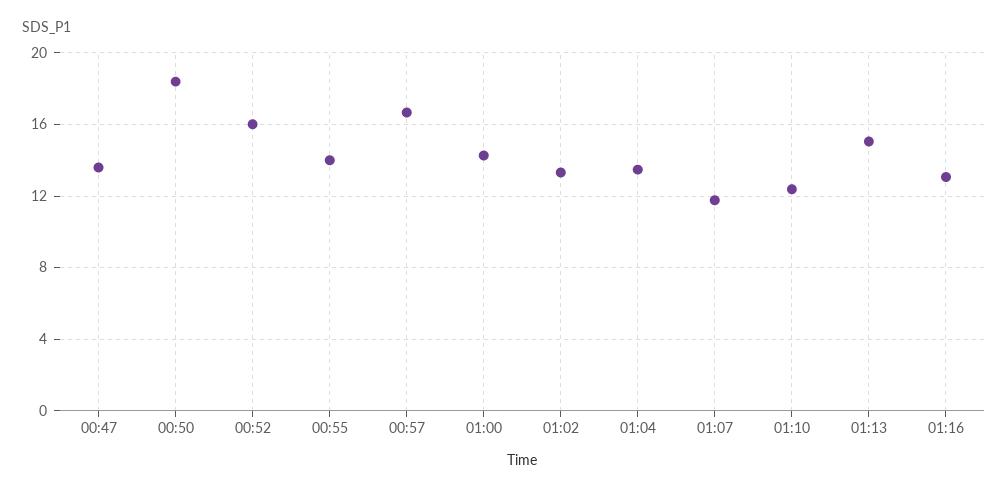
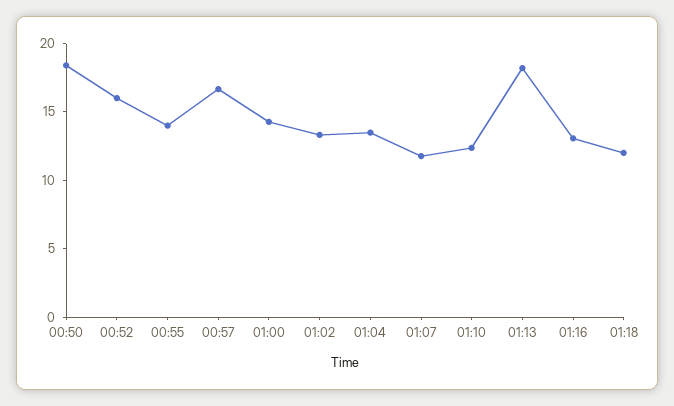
00:47: 13.5 -> none
01:13: 15 -> 18
01:18: none -> 12

